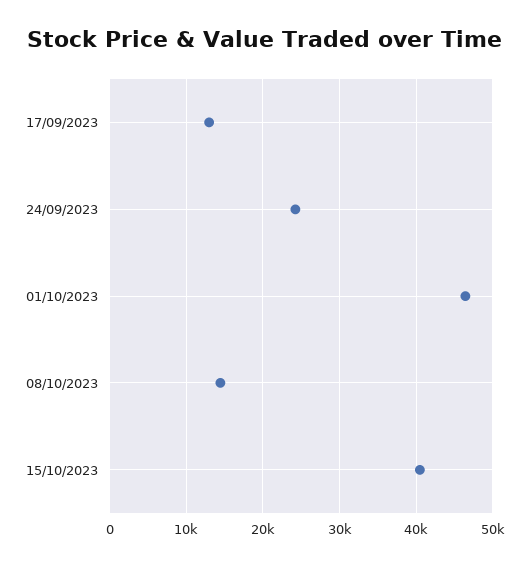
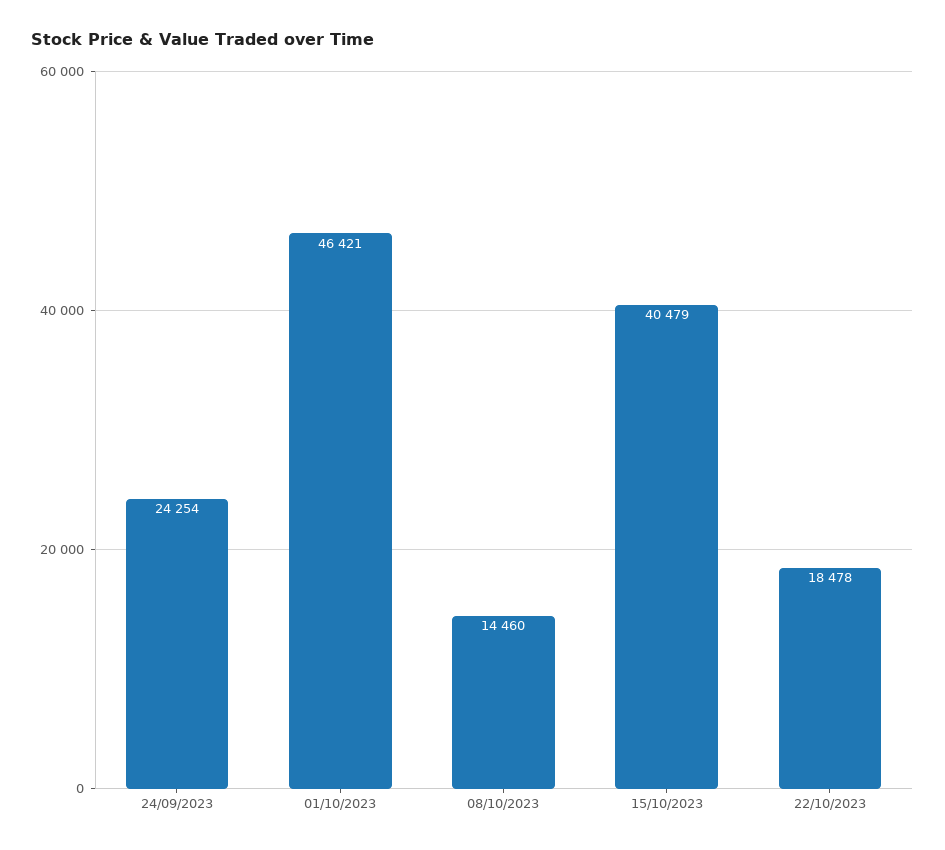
17/09/2023: 13000 -> none
22/10/2023: none -> 18478

